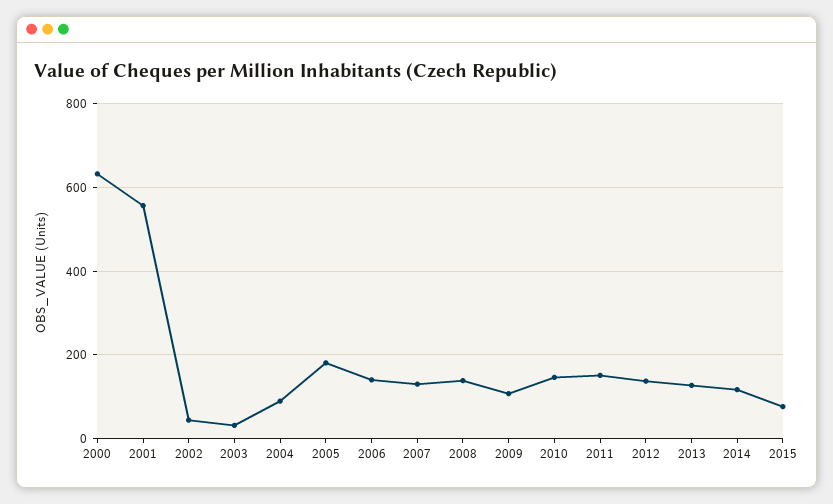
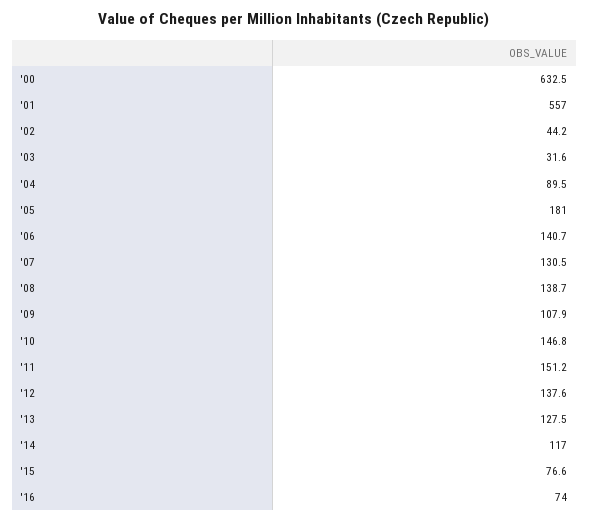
'16: none -> 74

